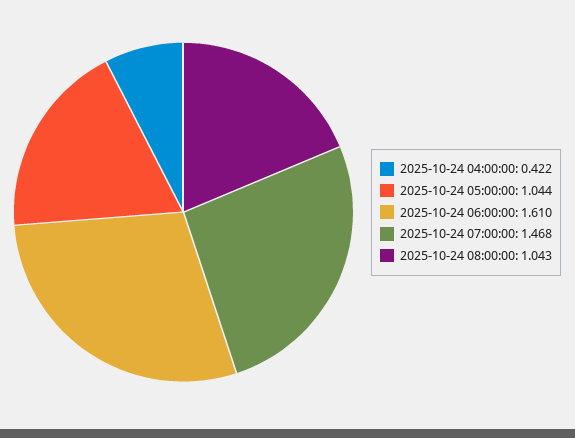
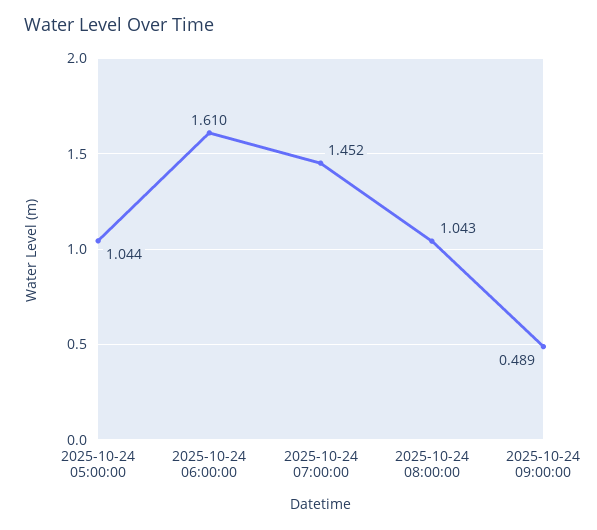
2025-10-24 04:00:00: 0.422 -> none
2025-10-24 07:00:00: 1.468 -> 1.452
2025-10-24 09:00:00: none -> 0.489

